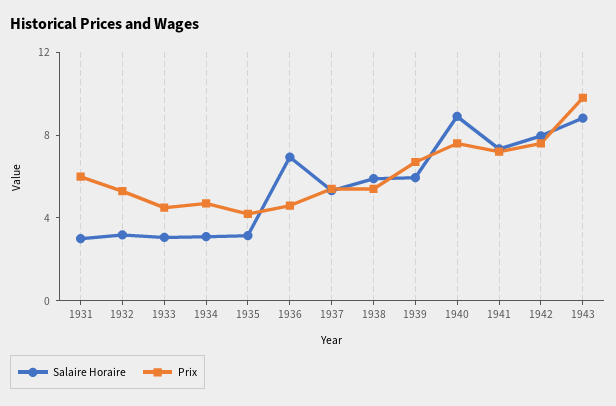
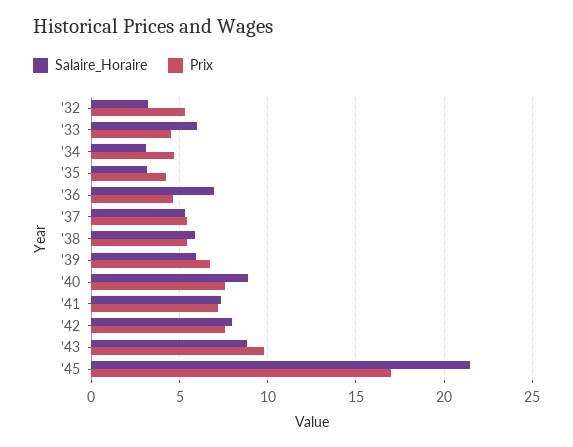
Salaire Horaire, 1931: 3 -> none
Prix, 1931: 6 -> none
Salaire Horaire, 1933: 3 -> 6
Salaire Horaire, '45: none -> 21.5
Prix, '45: none -> 17

